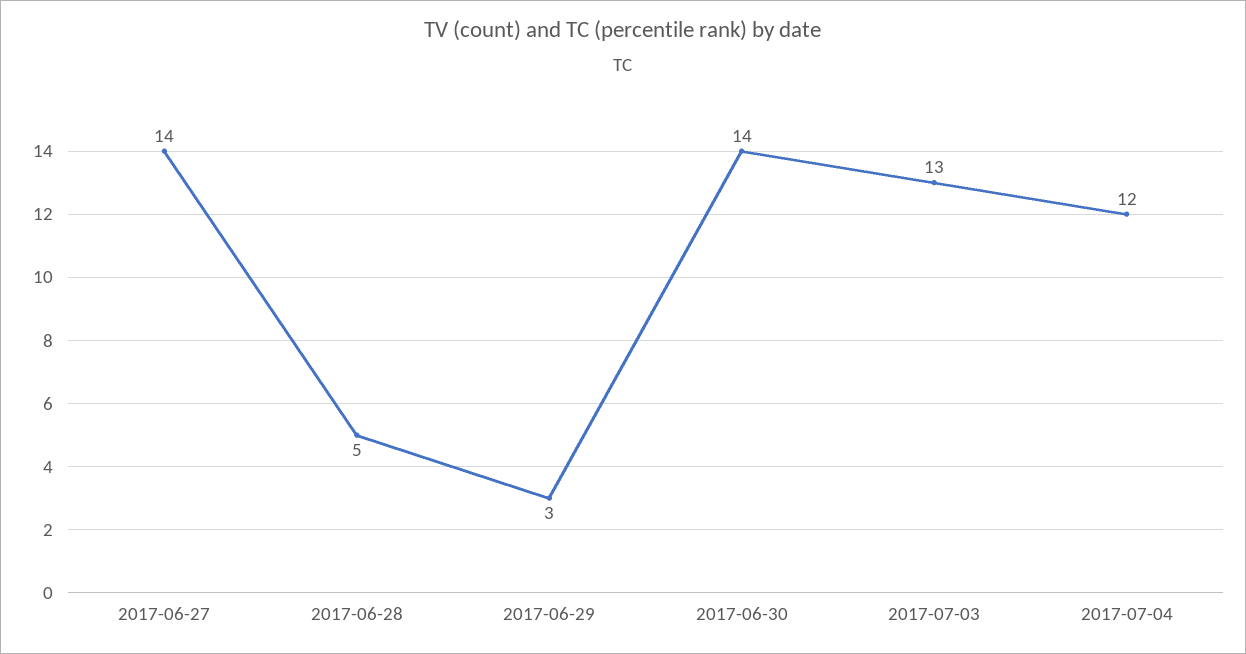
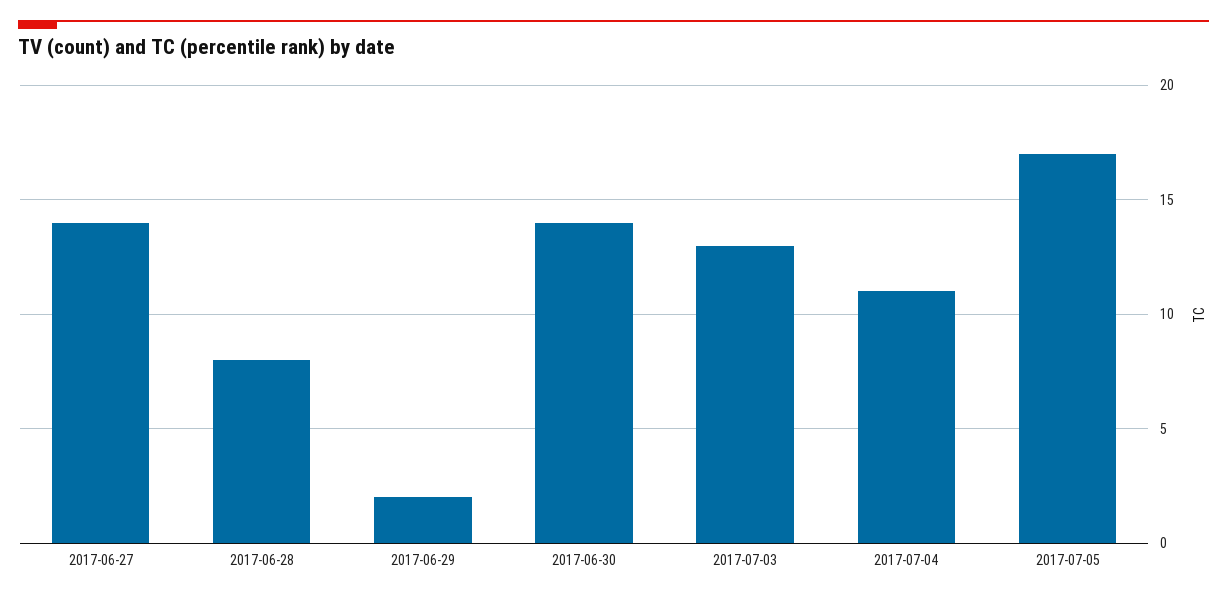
2017-06-28: 5 -> 8
2017-06-29: 3 -> 2
2017-07-04: 12 -> 11
2017-07-05: none -> 17

